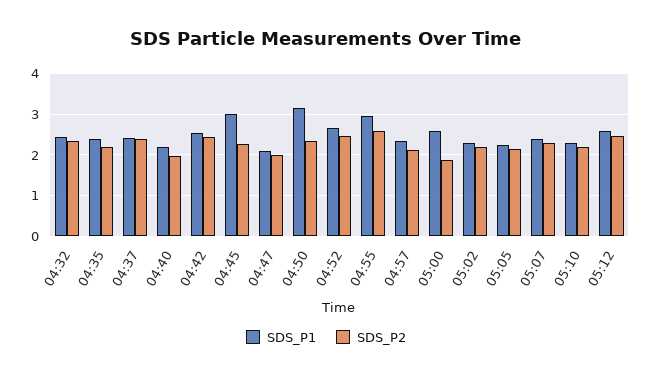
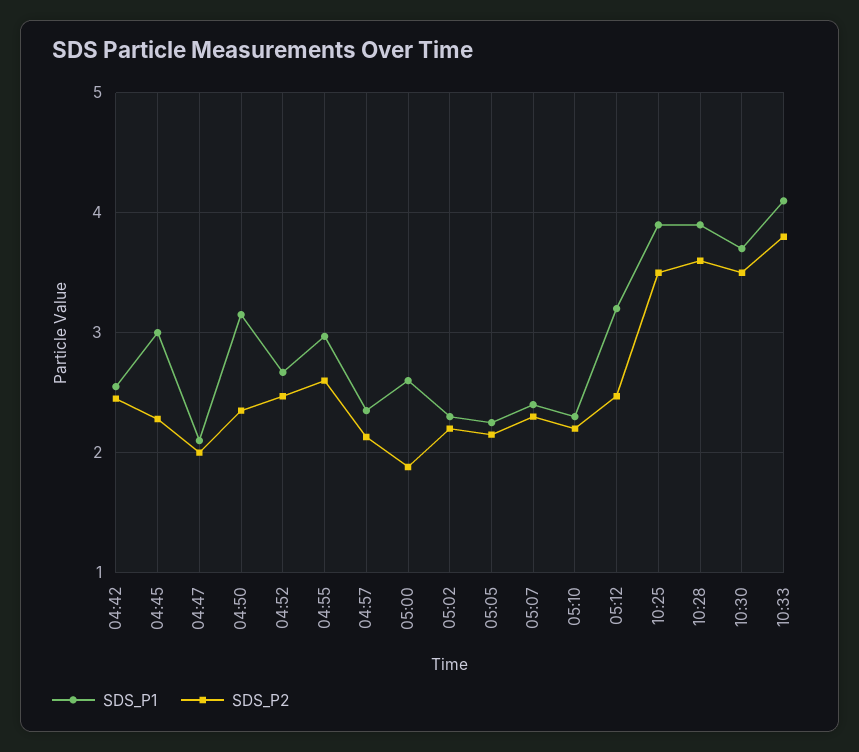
SDS_P1, 04:32: 2.4 -> none
SDS_P2, 04:32: 2.4 -> none
SDS_P1, 04:35: 2.4 -> none
SDS_P2, 04:35: 2.2 -> none
SDS_P1, 04:37: 2.4 -> none
SDS_P2, 04:37: 2.4 -> none
SDS_P1, 04:40: 2.2 -> none
SDS_P2, 04:40: 2 -> none
SDS_P1, 05:12: 2.6 -> 3.2
SDS_P1, 10:25: none -> 3.9
SDS_P2, 10:25: none -> 3.5
SDS_P1, 10:28: none -> 3.9
SDS_P2, 10:28: none -> 3.6
SDS_P1, 10:30: none -> 3.7
SDS_P2, 10:30: none -> 3.5
SDS_P1, 10:33: none -> 4.1
SDS_P2, 10:33: none -> 3.8

